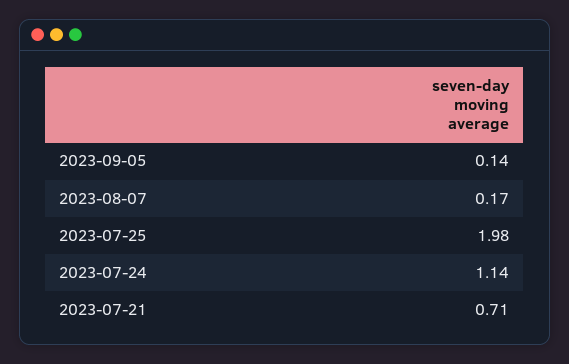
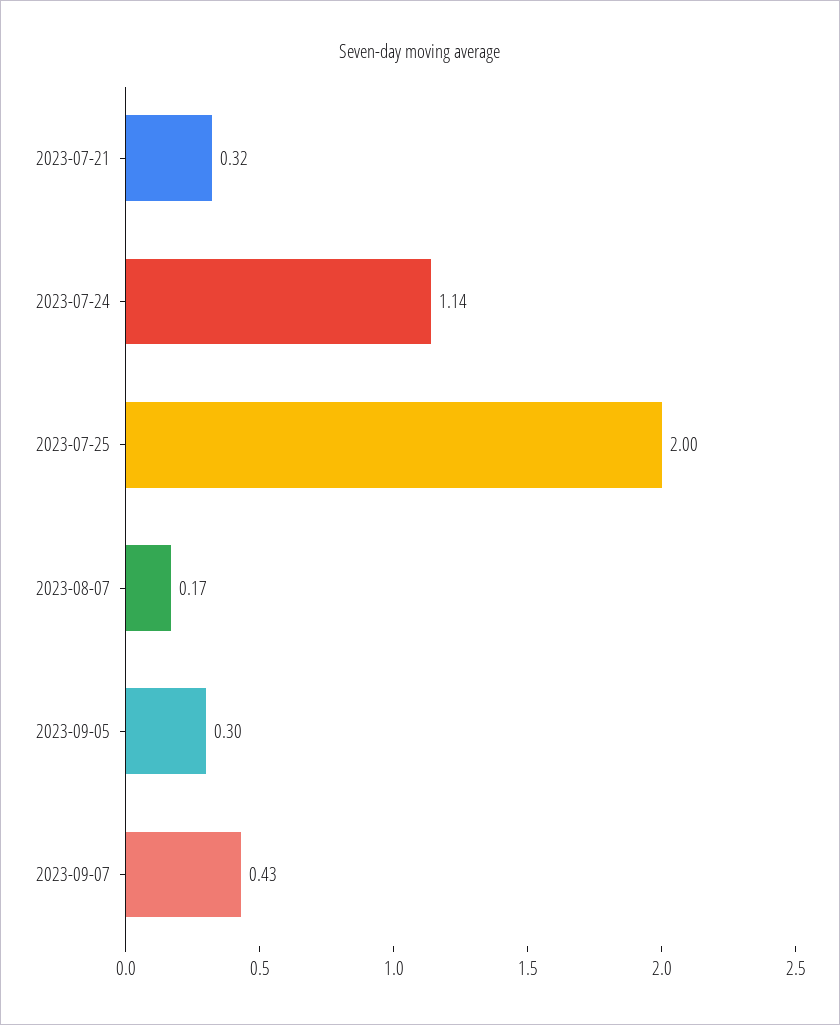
2023-09-05: 0.14 -> 0.3
2023-07-25: 1.98 -> 2
2023-07-21: 0.71 -> 0.32
2023-09-07: none -> 0.43

